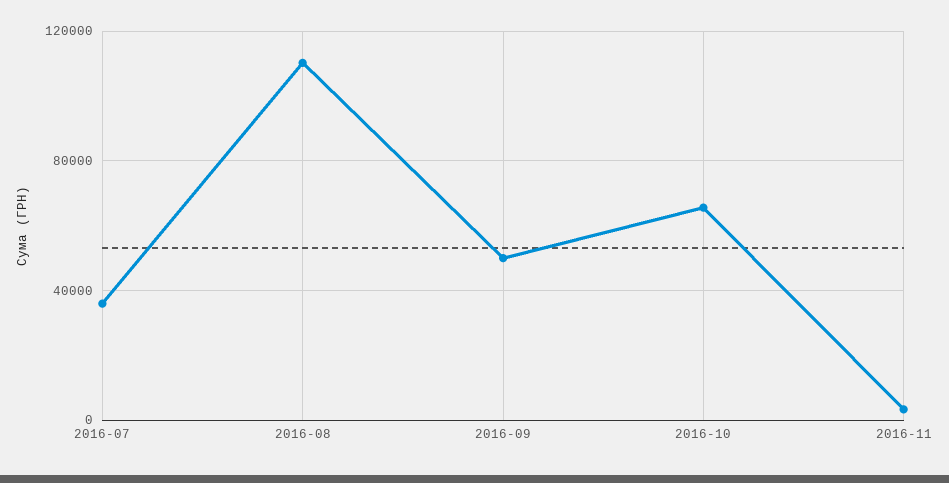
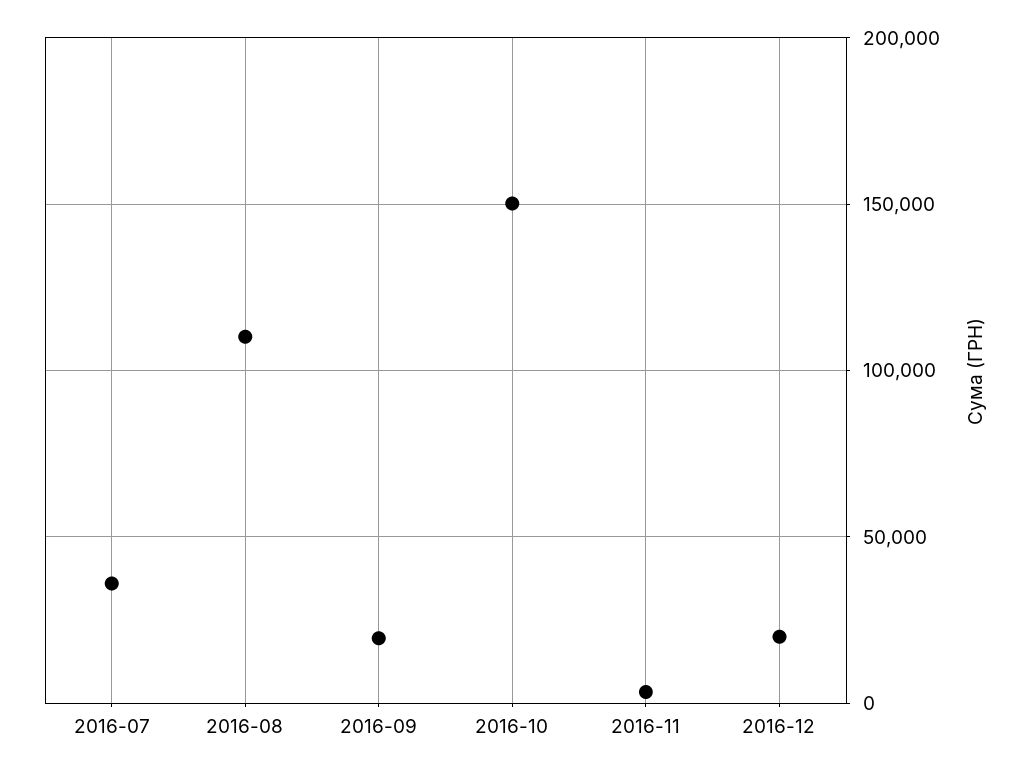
2016-09: 50000 -> 20000
2016-10: 65000 -> 150000
2016-12: none -> 20000

